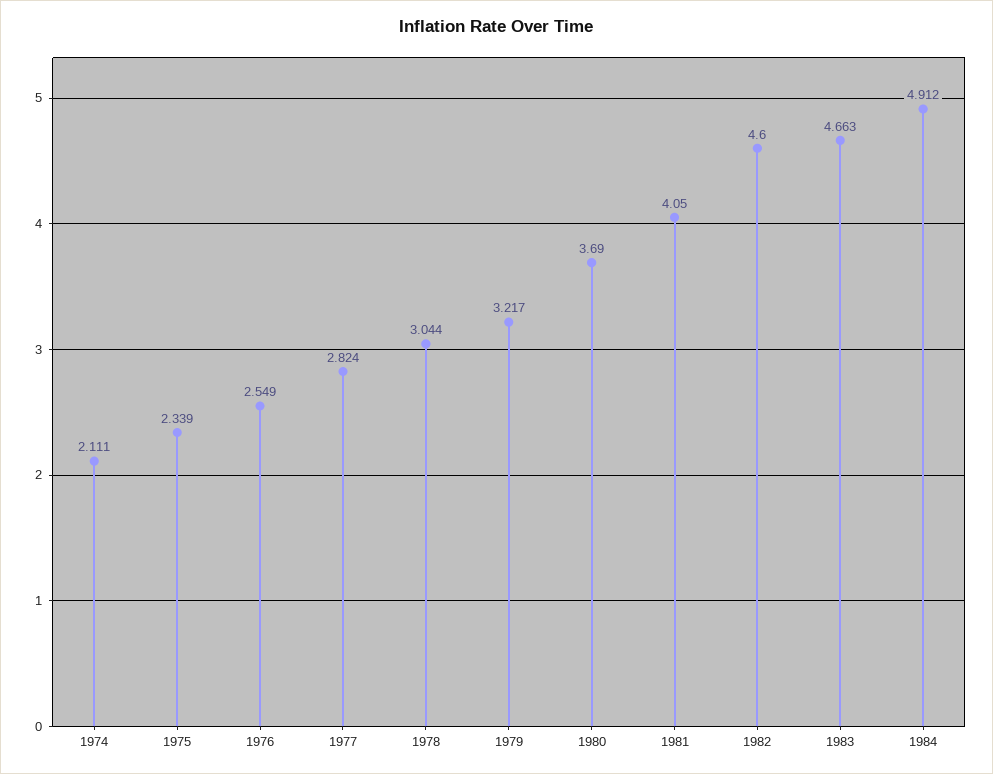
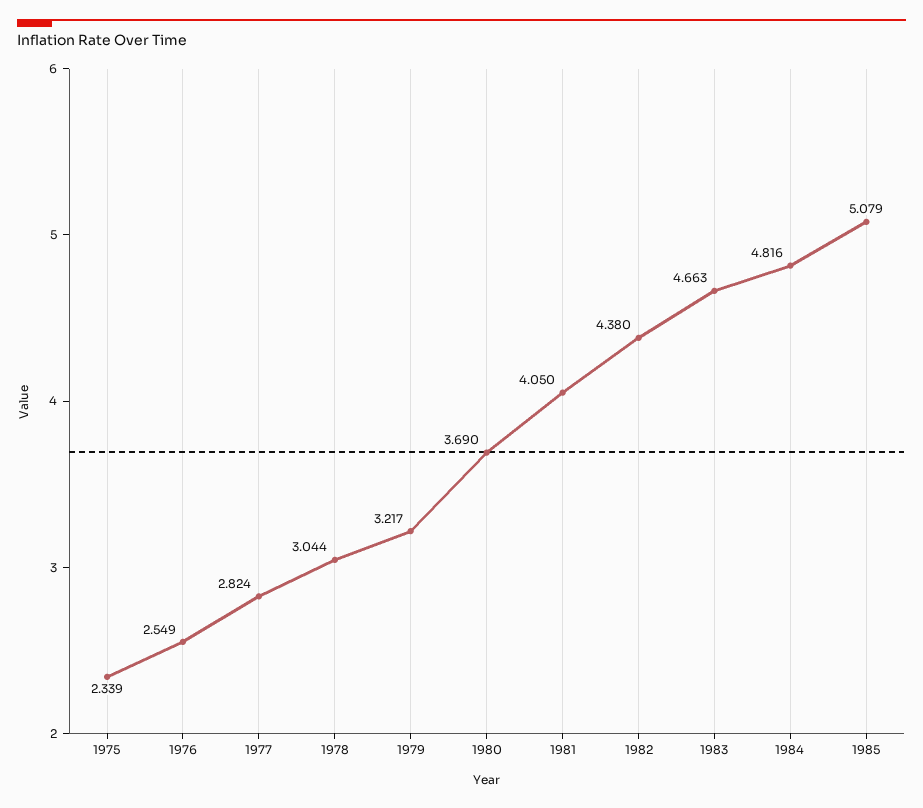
1974: 2.111 -> none
1982: 4.6 -> 4.38
1984: 4.912 -> 4.816
1985: none -> 5.079

